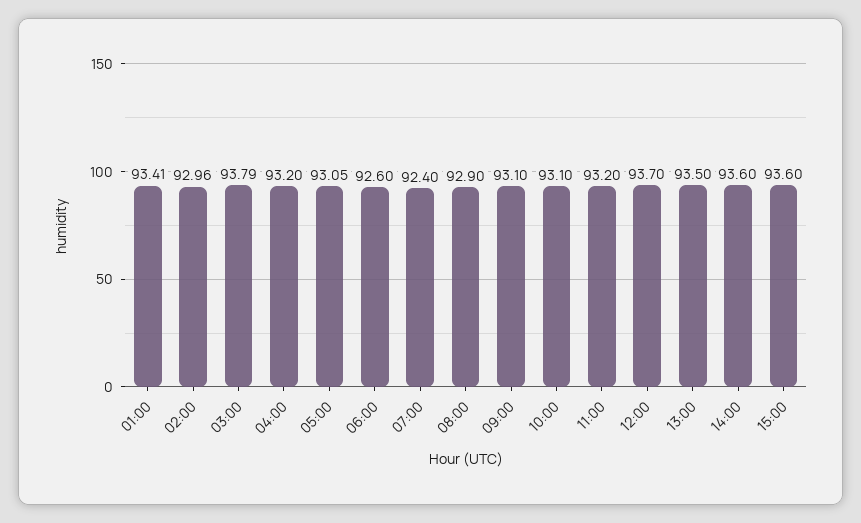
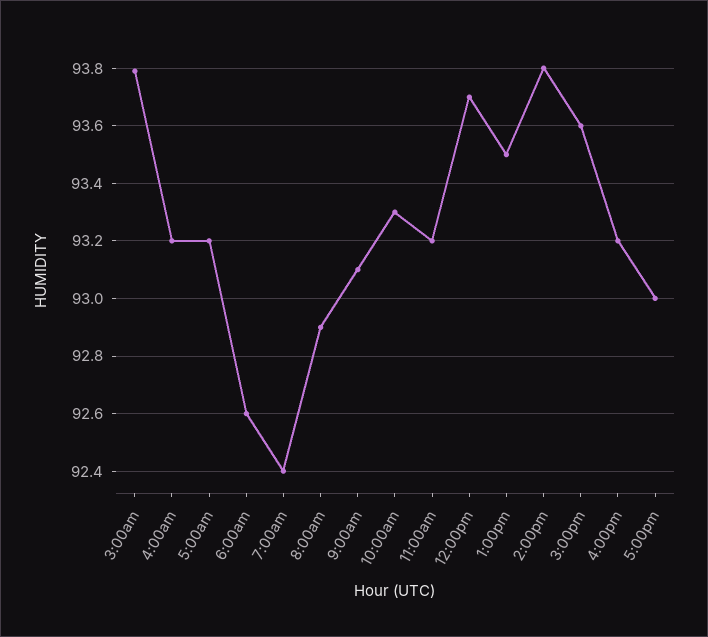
01:00: 93.41 -> none
02:00: 92.96 -> none
05:00: 93.05 -> 93.2
10:00: 93.1 -> 93.3
14:00: 93.6 -> 93.8
4:00pm: none -> 93.2
5:00pm: none -> 93

